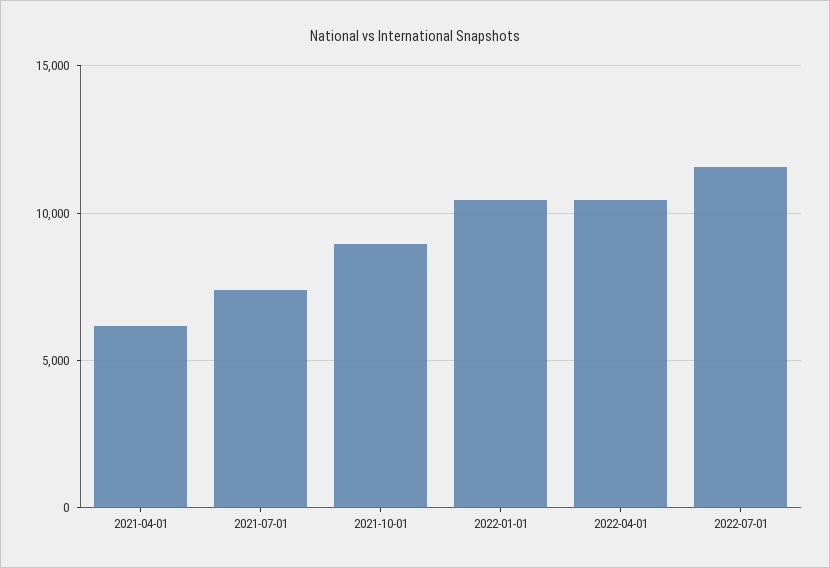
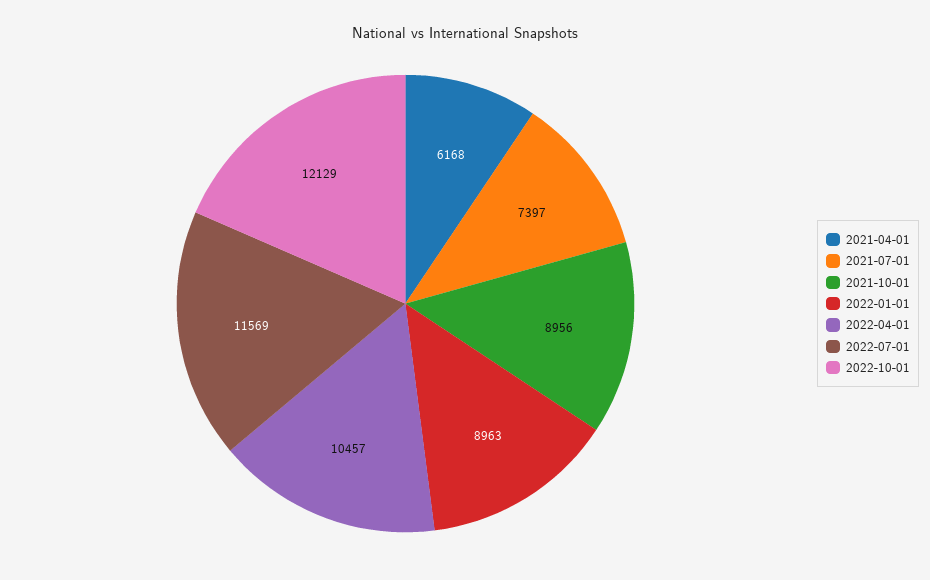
2022-01-01: 10500 -> 8963
2022-10-01: none -> 12129

